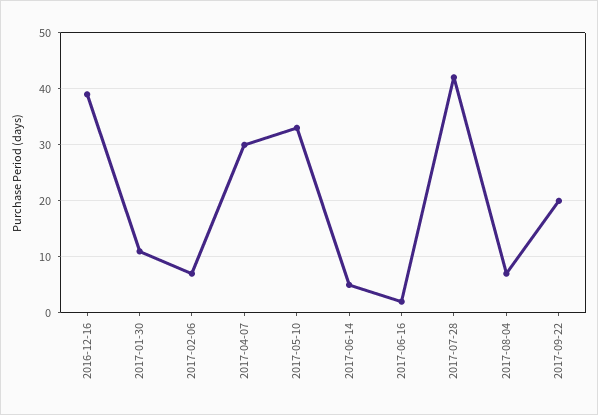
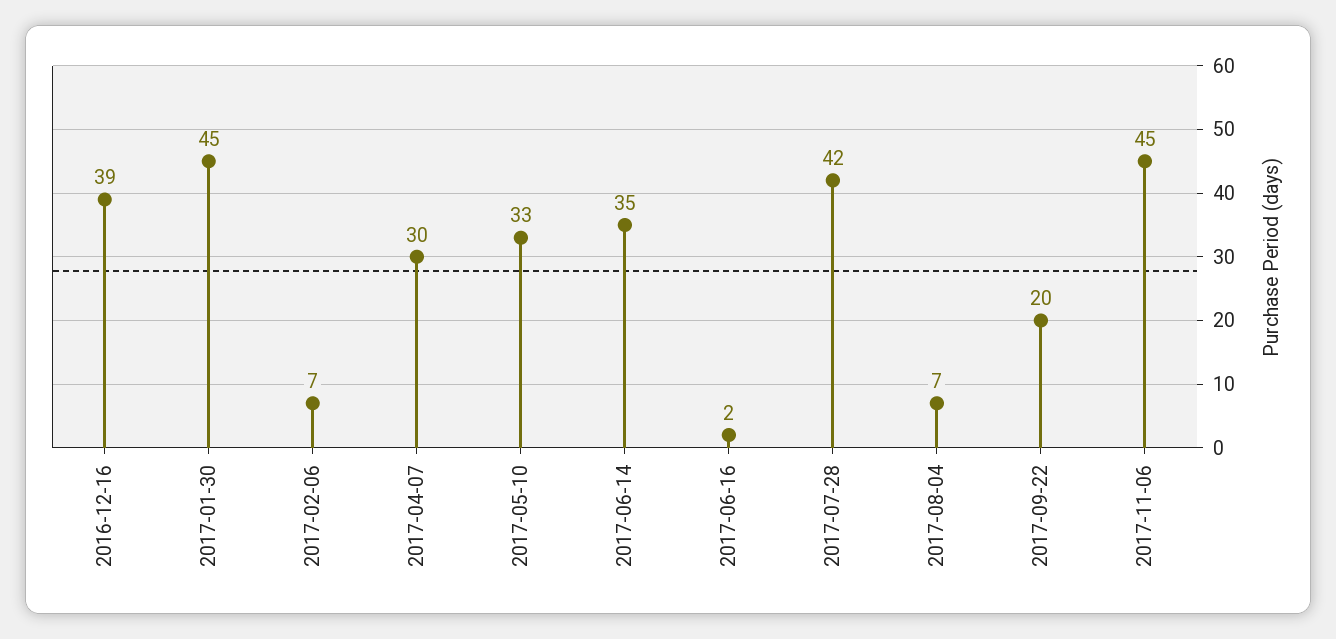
2017-01-30: 10 -> 45
2017-06-14: 5 -> 35
2017-11-06: none -> 45

